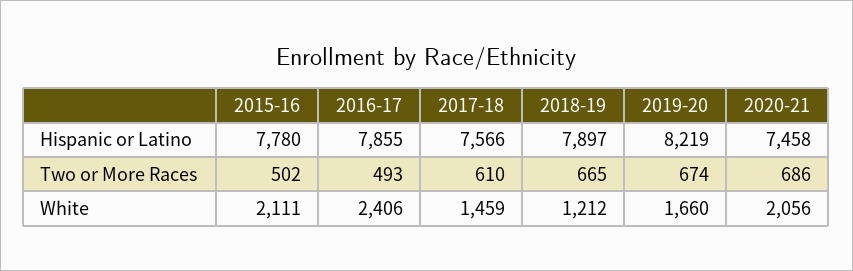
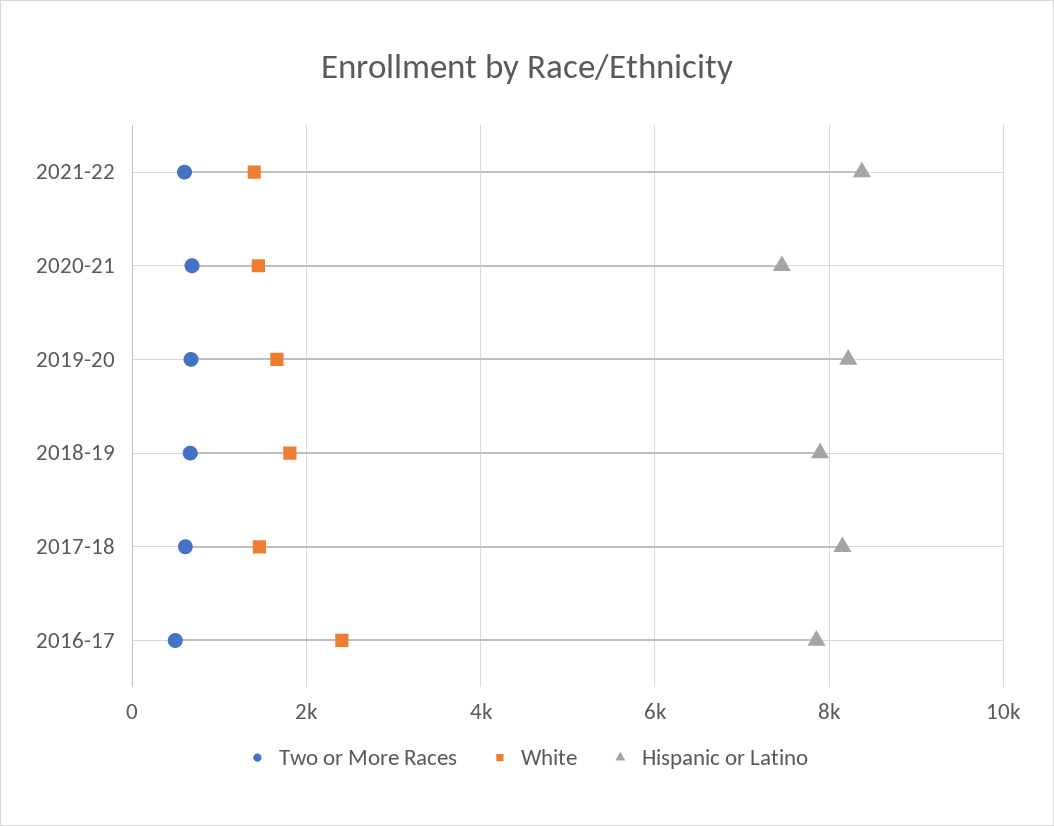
Hispanic or Latino, 2015-16: 7780 -> none
Hispanic or Latino, 2017-18: 7566 -> 8200
Two or More Races, 2015-16: 502 -> none
White, 2015-16: 2111 -> none
White, 2018-19: 1212 -> 1800
White, 2020-21: 2056 -> 1400
Two or More Races, 2021-22: none -> 600
White, 2021-22: none -> 1400
Hispanic or Latino, 2021-22: none -> 8400

